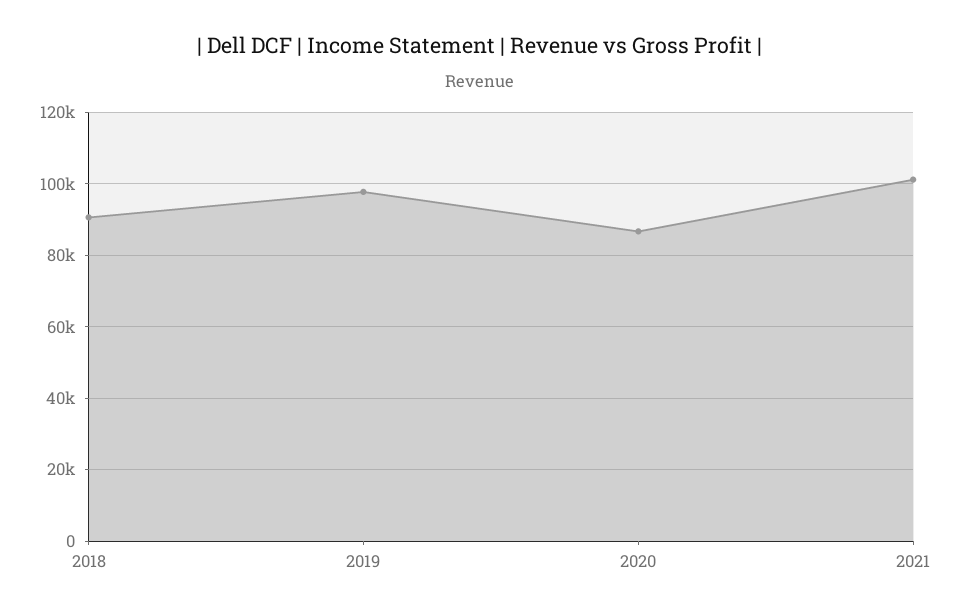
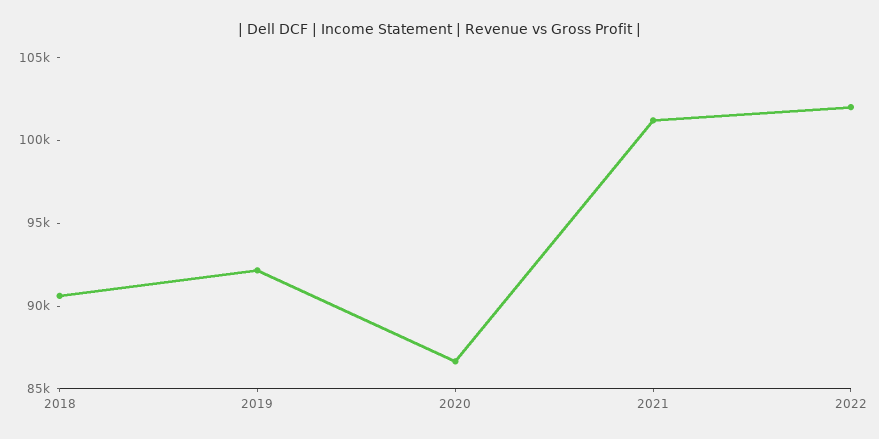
2019: 98000 -> 92000
2022: none -> 102000

